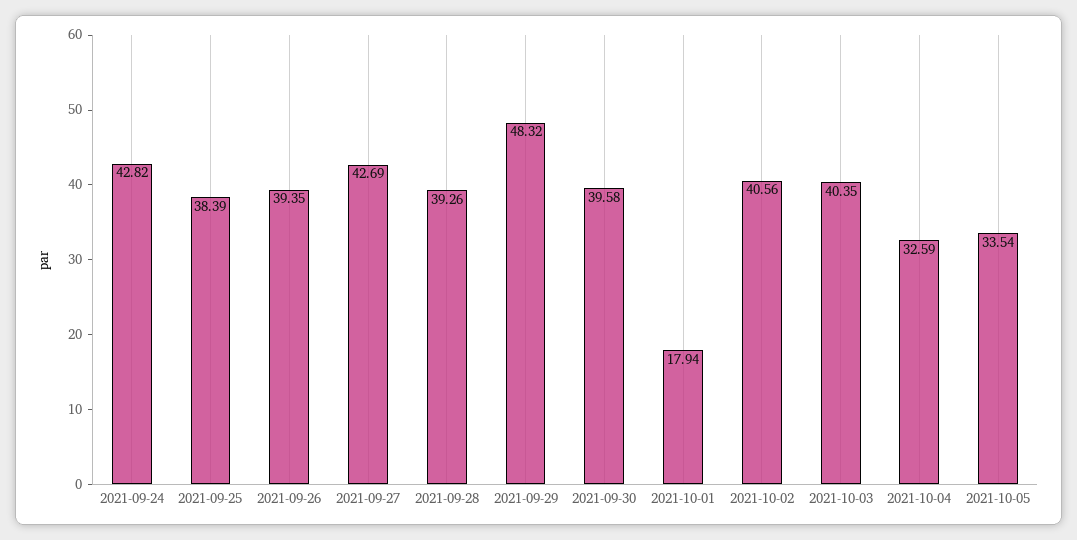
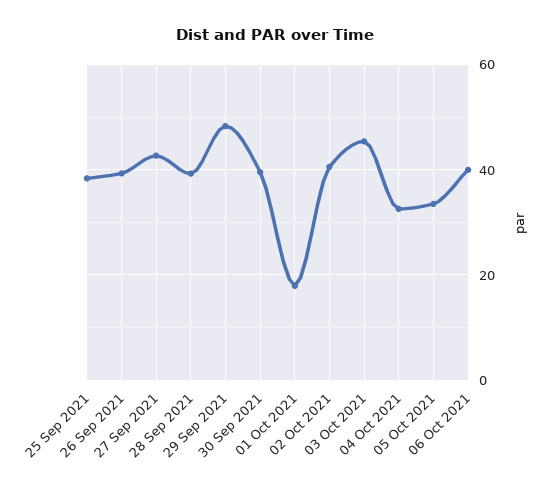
2021-09-24: 42.82 -> none
2021-10-03: 40.35 -> 46
06 Oct 2021: none -> 40

